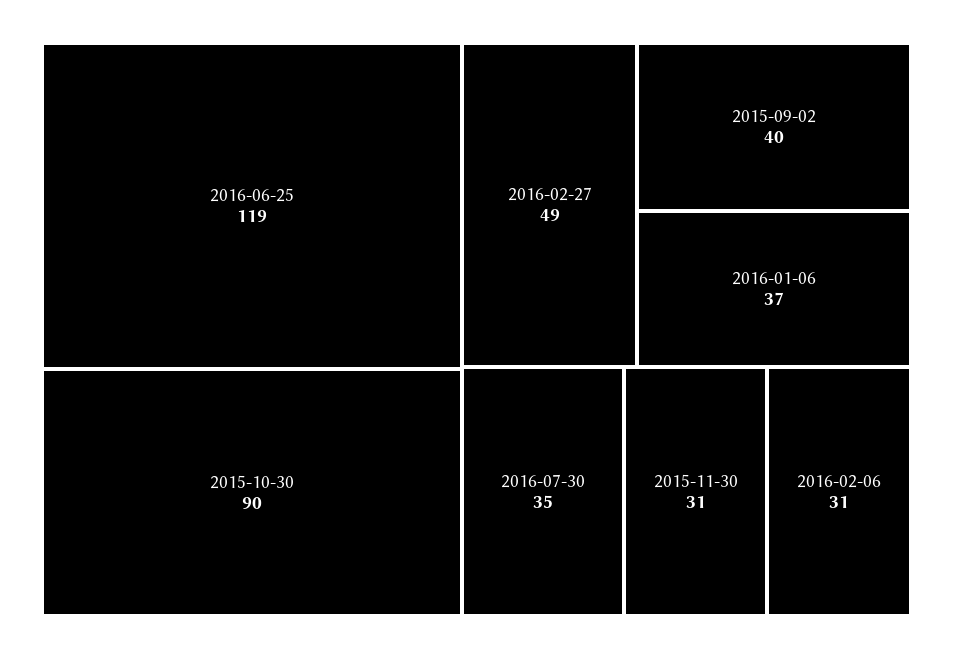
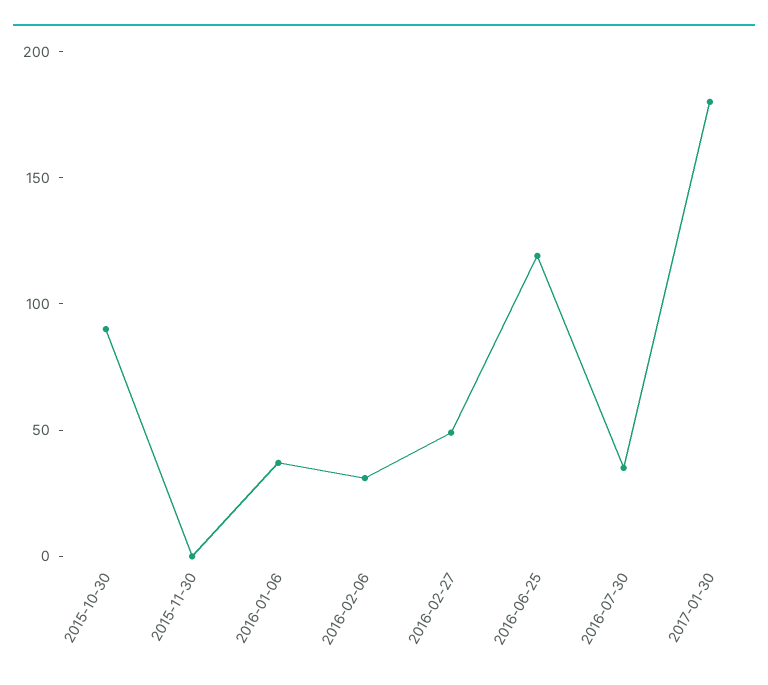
2015-09-02: 40 -> none
2015-11-30: 31 -> 0
2017-01-30: none -> 180

